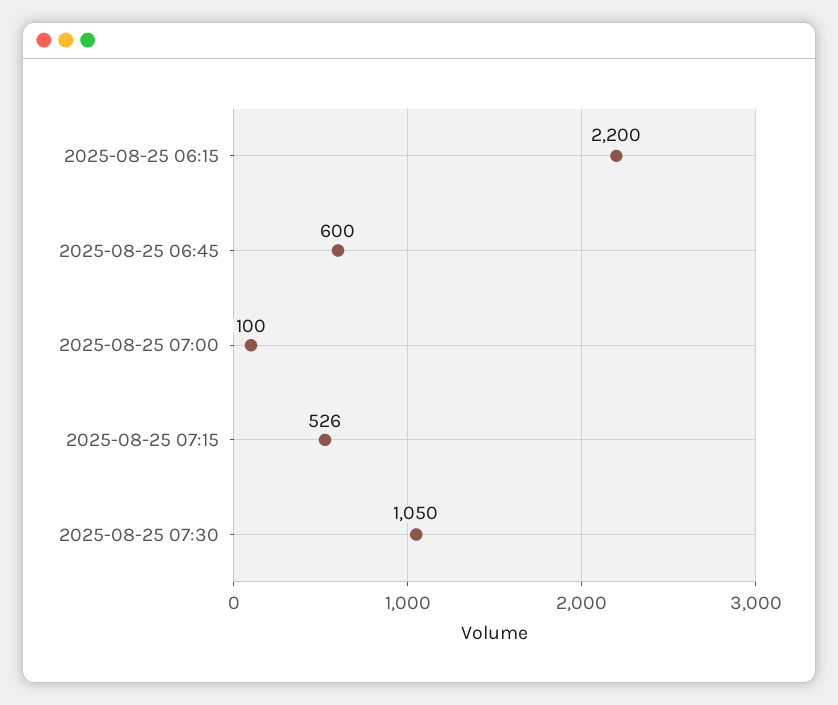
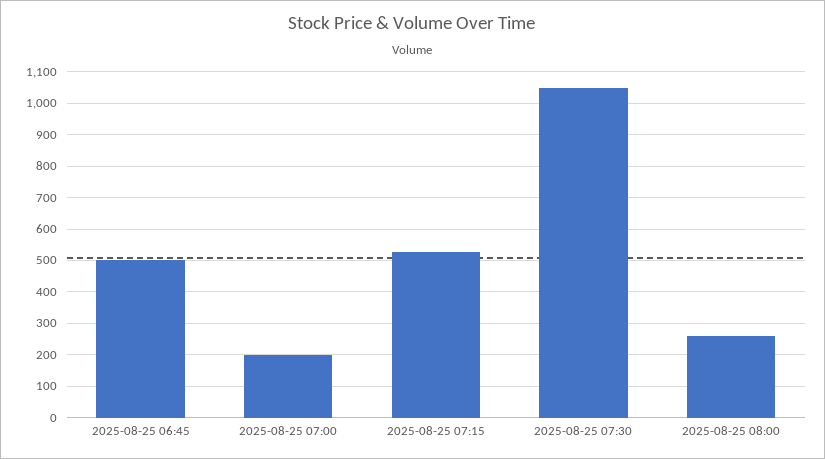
2025-08-25 06:15: 2200 -> none
2025-08-25 06:45: 600 -> 500
2025-08-25 07:00: 100 -> 200
2025-08-25 08:00: none -> 260

